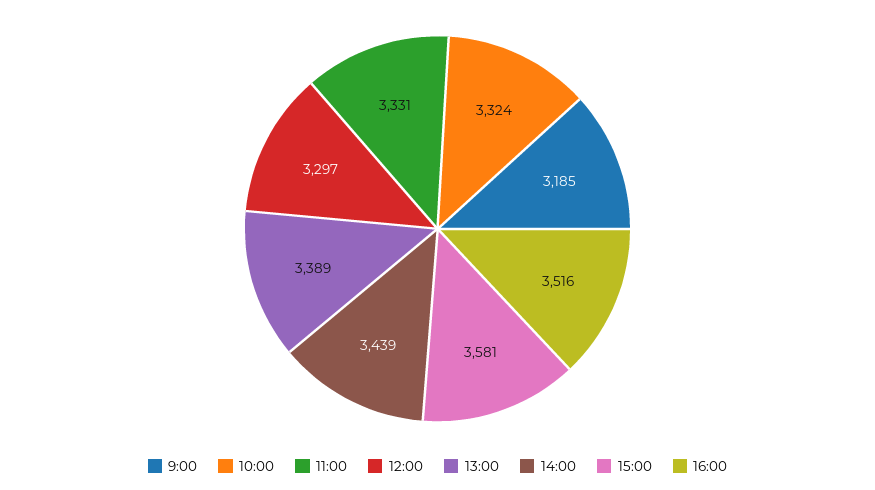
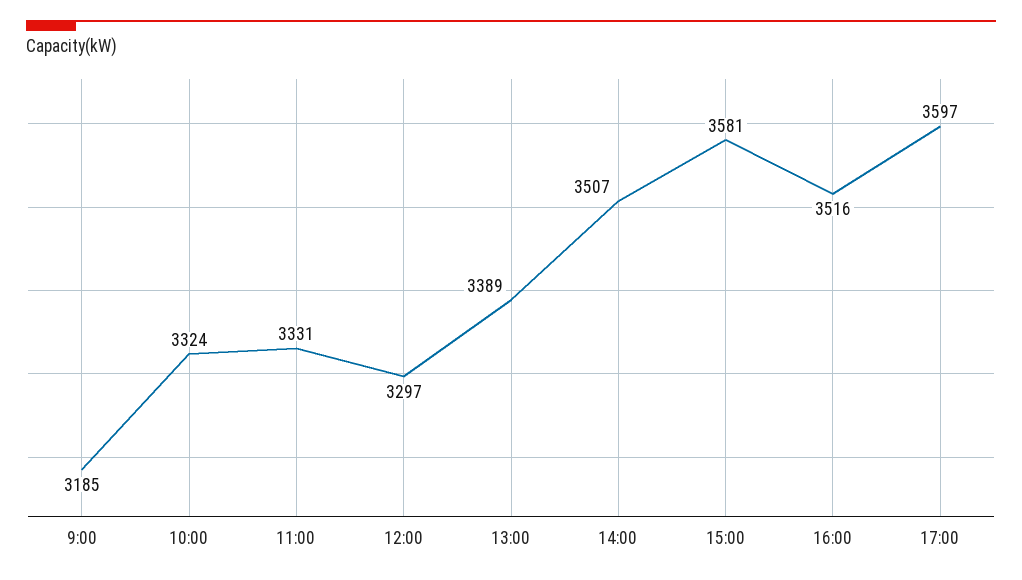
14:00: 3439 -> 3507
17:00: none -> 3597

